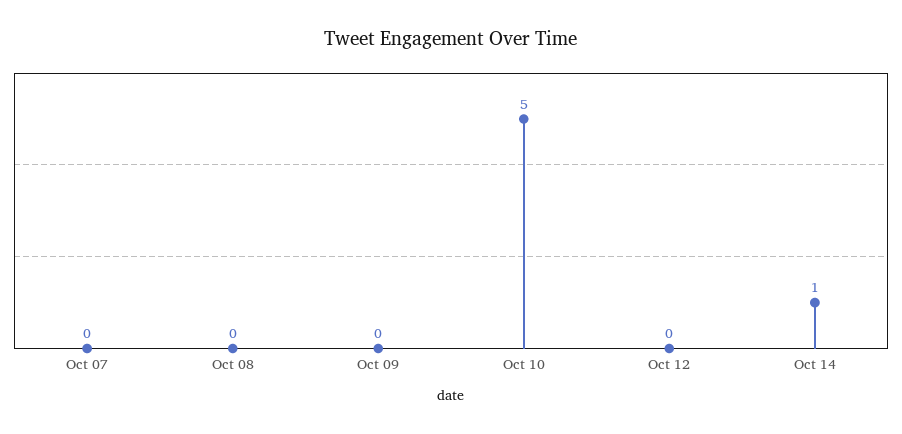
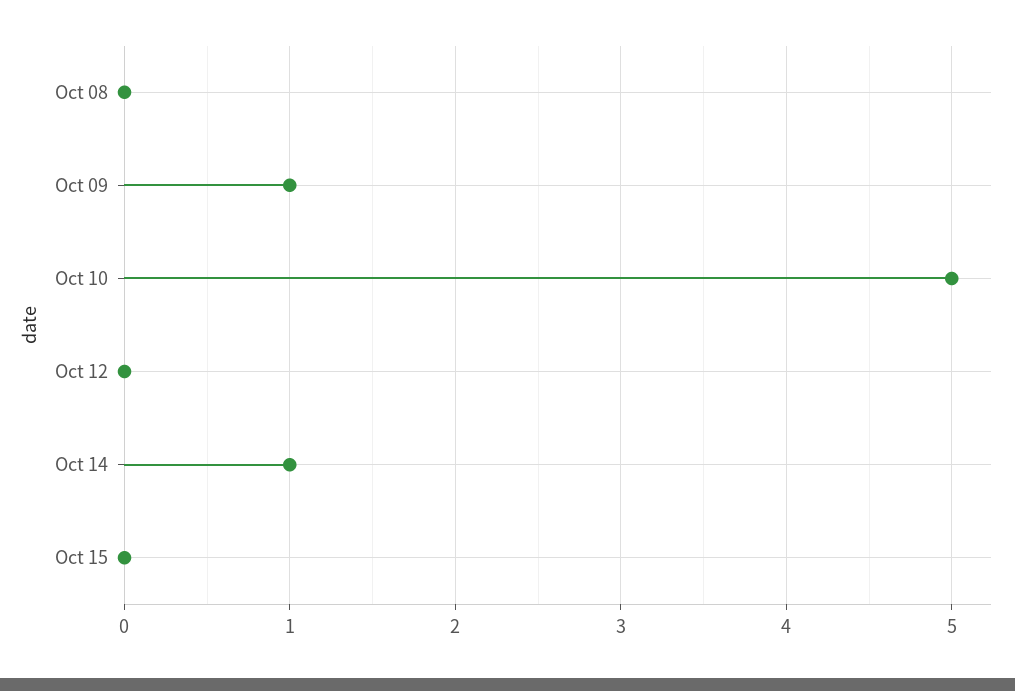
Oct 07: 0 -> none
Oct 09: 0 -> 1
Oct 15: none -> 0

